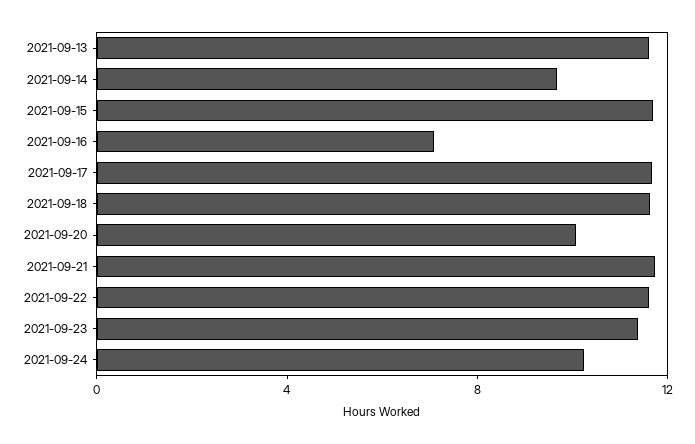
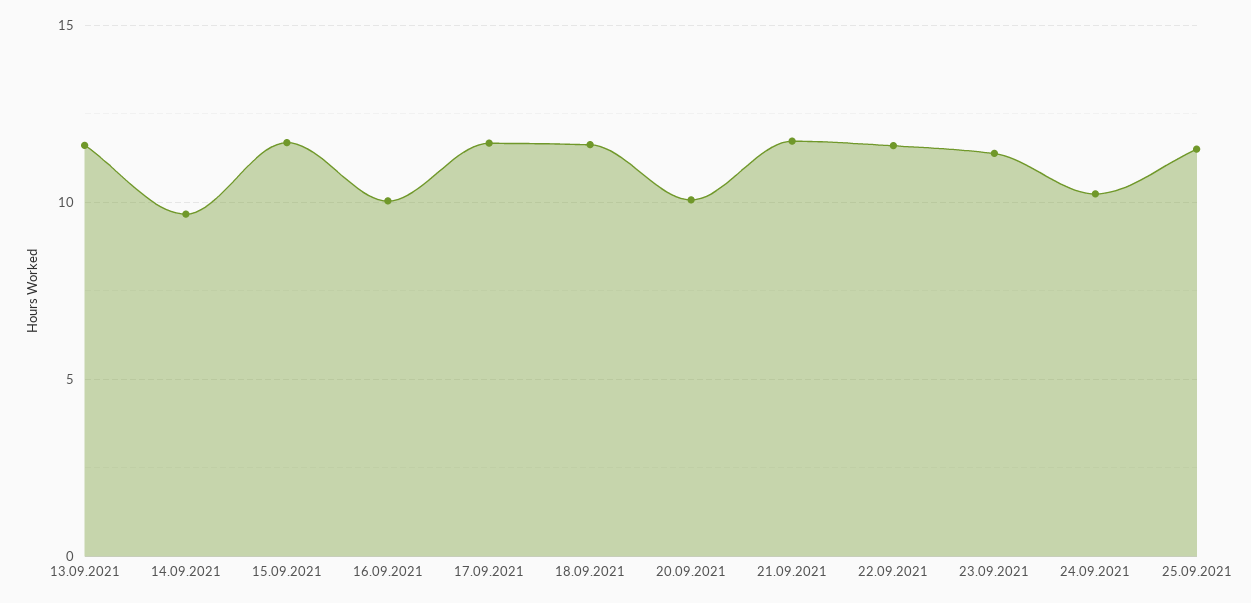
2021-09-16: 7 -> 10
25.09.2021: none -> 11.5

